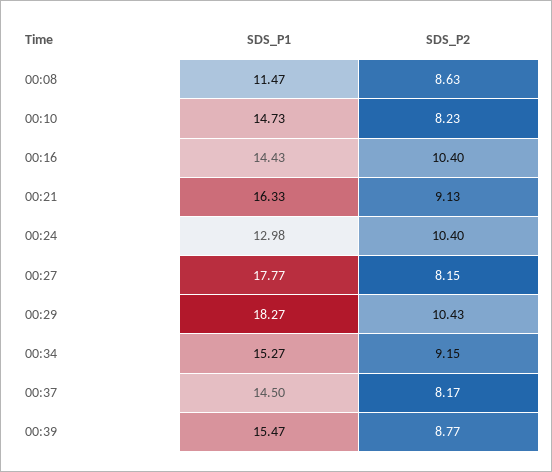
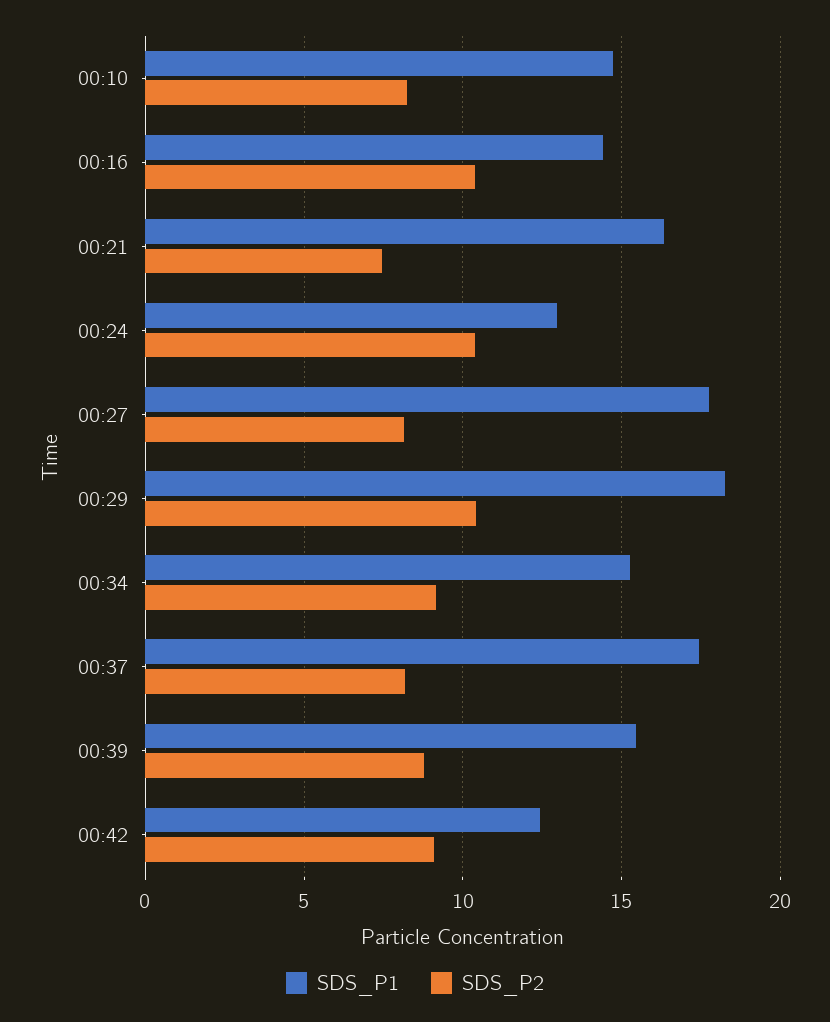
SDS_P1, 00:08: 11.47 -> none
SDS_P2, 00:08: 8.63 -> none
SDS_P2, 00:21: 9.13 -> 7.5
SDS_P1, 00:37: 14.5 -> 17.5
SDS_P1, 00:42: none -> 12.5
SDS_P2, 00:42: none -> 9

